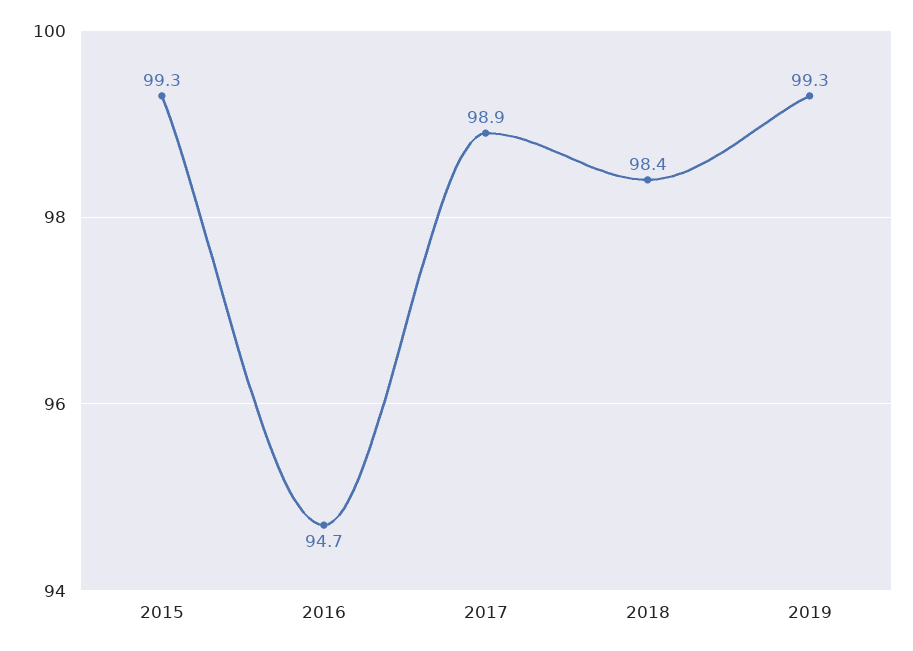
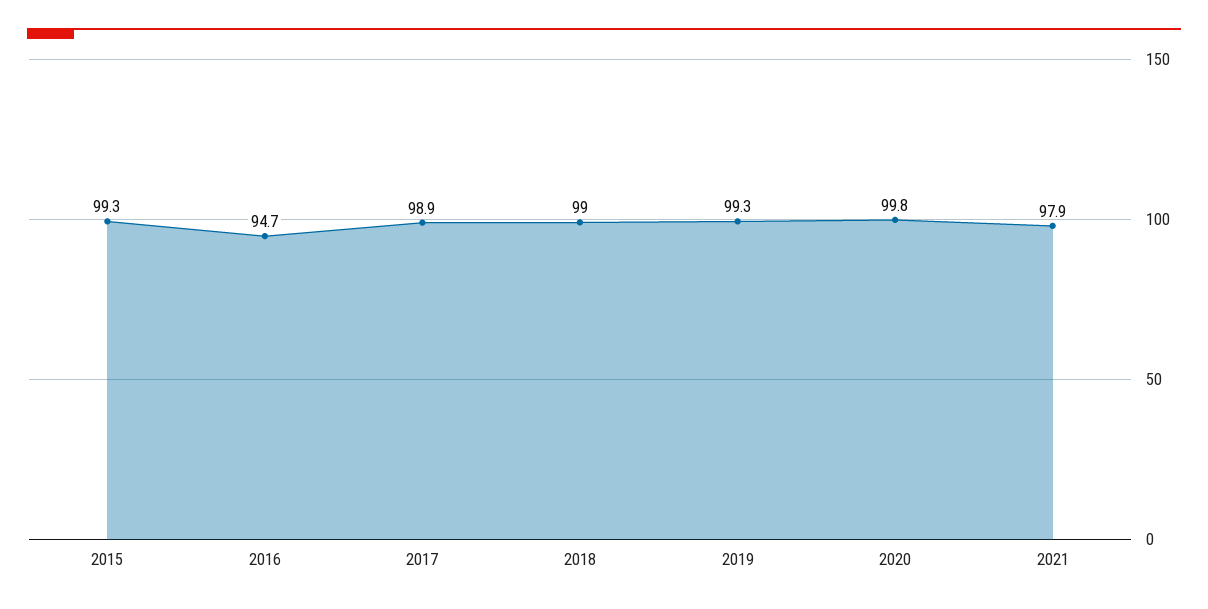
2018: 98.4 -> 99
2020: none -> 99.8
2021: none -> 97.9

